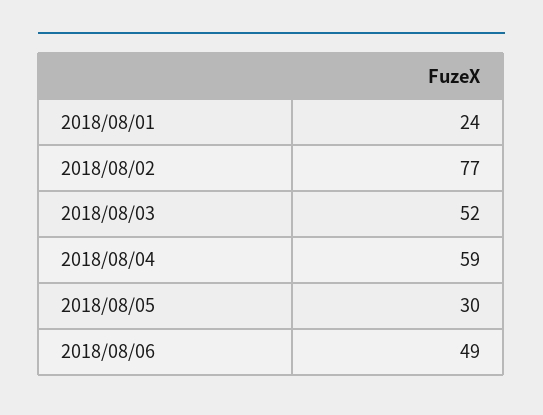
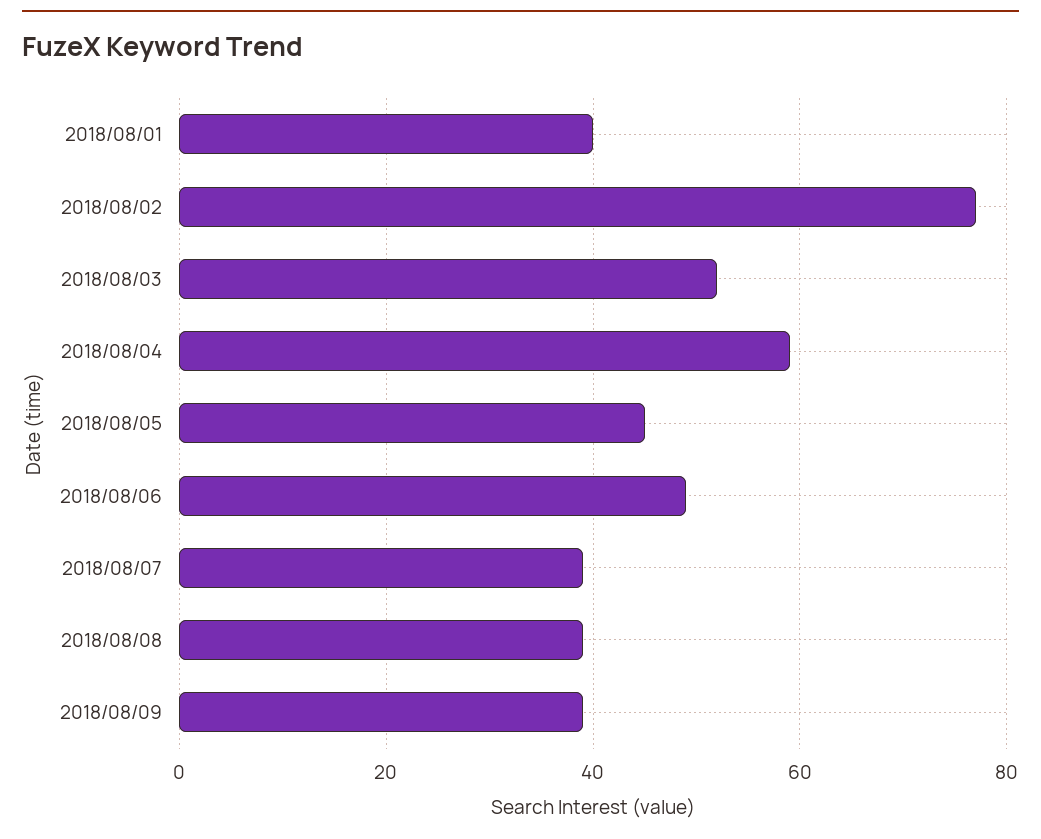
2018/08/01: 24 -> 40
2018/08/05: 30 -> 45
2018/08/07: none -> 40
2018/08/08: none -> 40
2018/08/09: none -> 40

